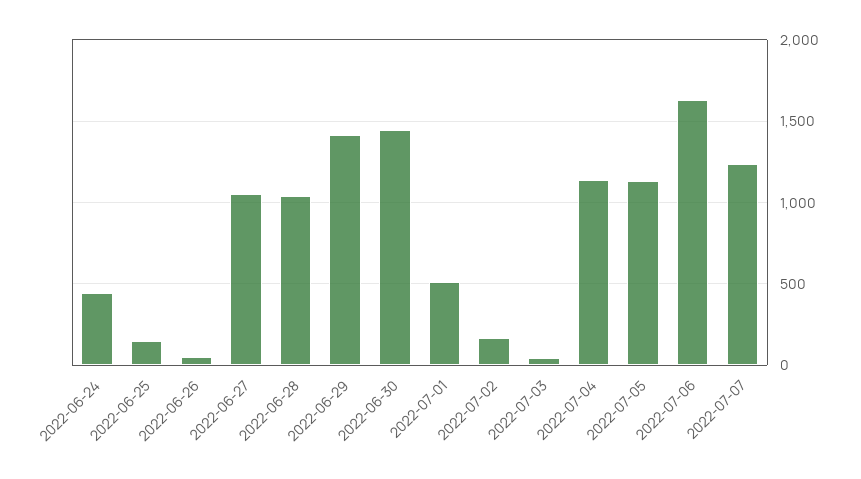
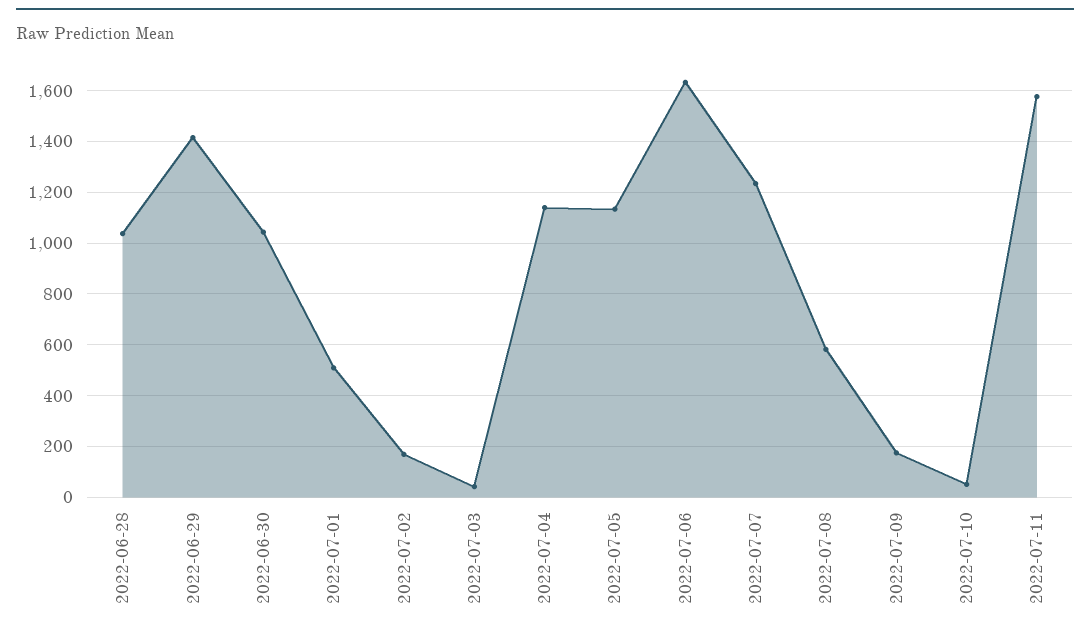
2022-06-24: 450 -> none
2022-06-25: 150 -> none
2022-06-26: 50 -> none
2022-06-27: 1050 -> none
2022-06-30: 1450 -> 1050
2022-07-08: none -> 575
2022-07-09: none -> 175
2022-07-10: none -> 50
2022-07-11: none -> 1575

